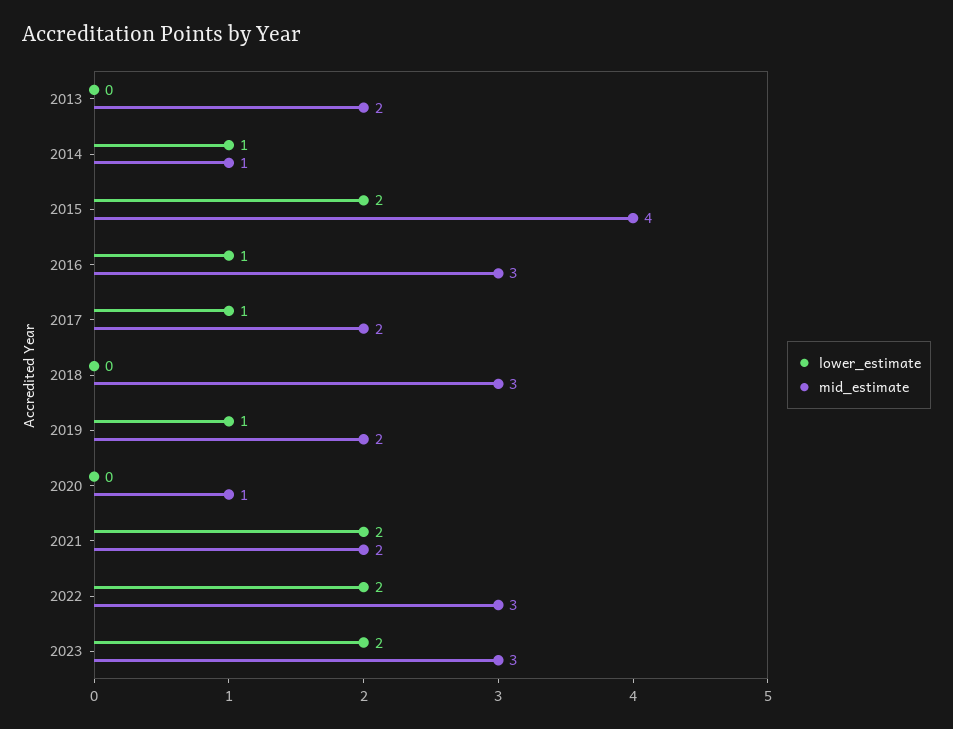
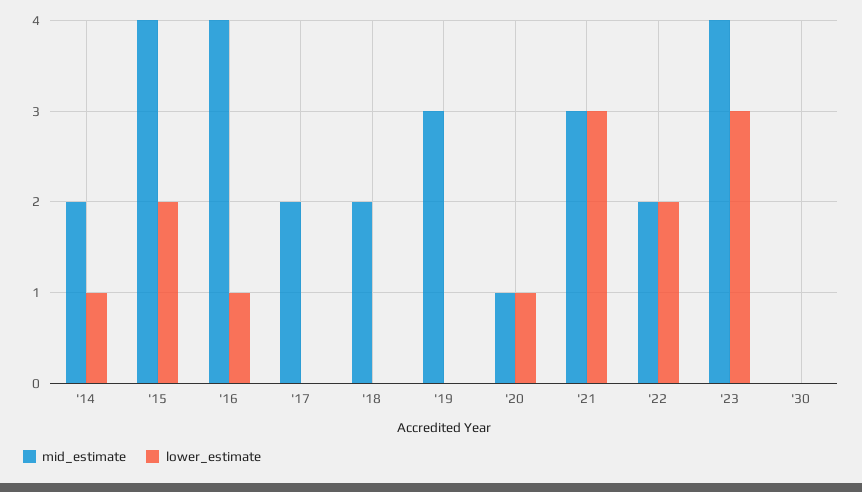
lower_estimate, 2013: 0 -> none
mid_estimate, 2013: 2 -> none
mid_estimate, 2014: 1 -> 2
mid_estimate, 2016: 3 -> 4
lower_estimate, 2017: 1 -> 0
mid_estimate, 2018: 3 -> 2
lower_estimate, 2019: 1 -> 0
mid_estimate, 2019: 2 -> 3
lower_estimate, 2020: 0 -> 1
lower_estimate, 2021: 2 -> 3
mid_estimate, 2021: 2 -> 3
mid_estimate, 2022: 3 -> 2
lower_estimate, 2023: 2 -> 3
mid_estimate, 2023: 3 -> 4
mid_estimate, '30: none -> 0
lower_estimate, '30: none -> 0

